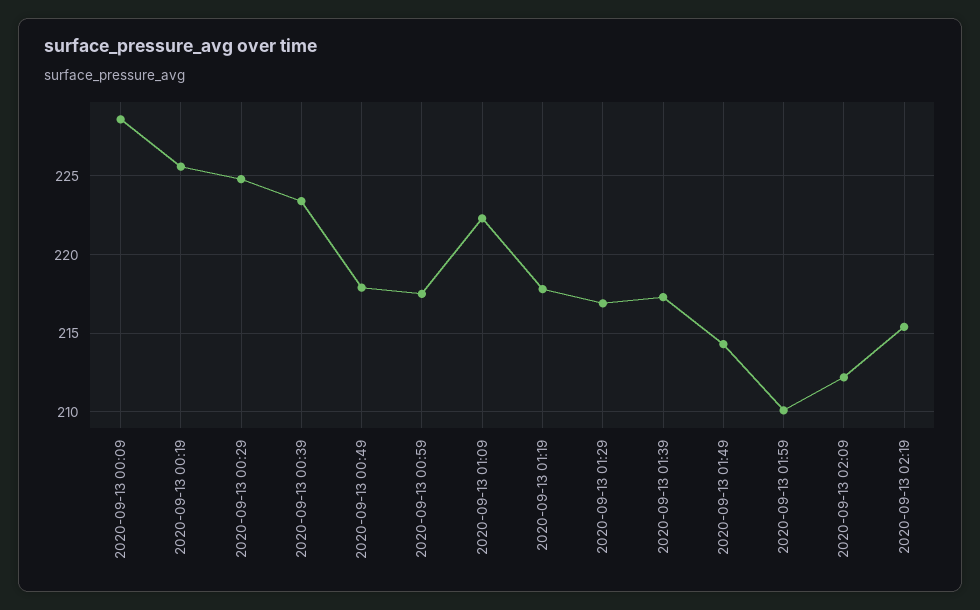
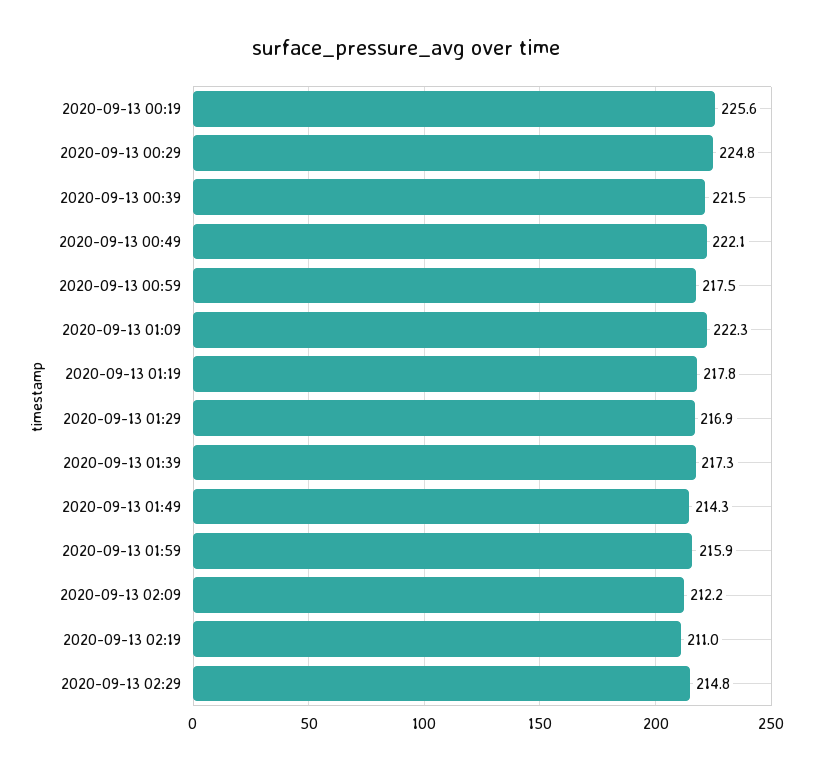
2020-09-13 00:09: 228.5 -> none
2020-09-13 00:39: 223.5 -> 221.5
2020-09-13 00:49: 218 -> 222.1
2020-09-13 01:59: 210 -> 215.9
2020-09-13 02:19: 215.5 -> 211
2020-09-13 02:29: none -> 214.8

